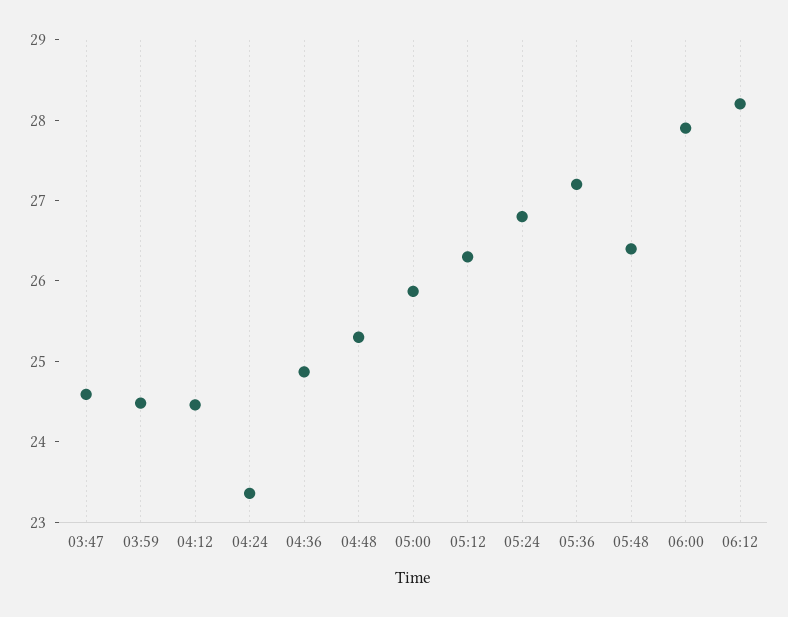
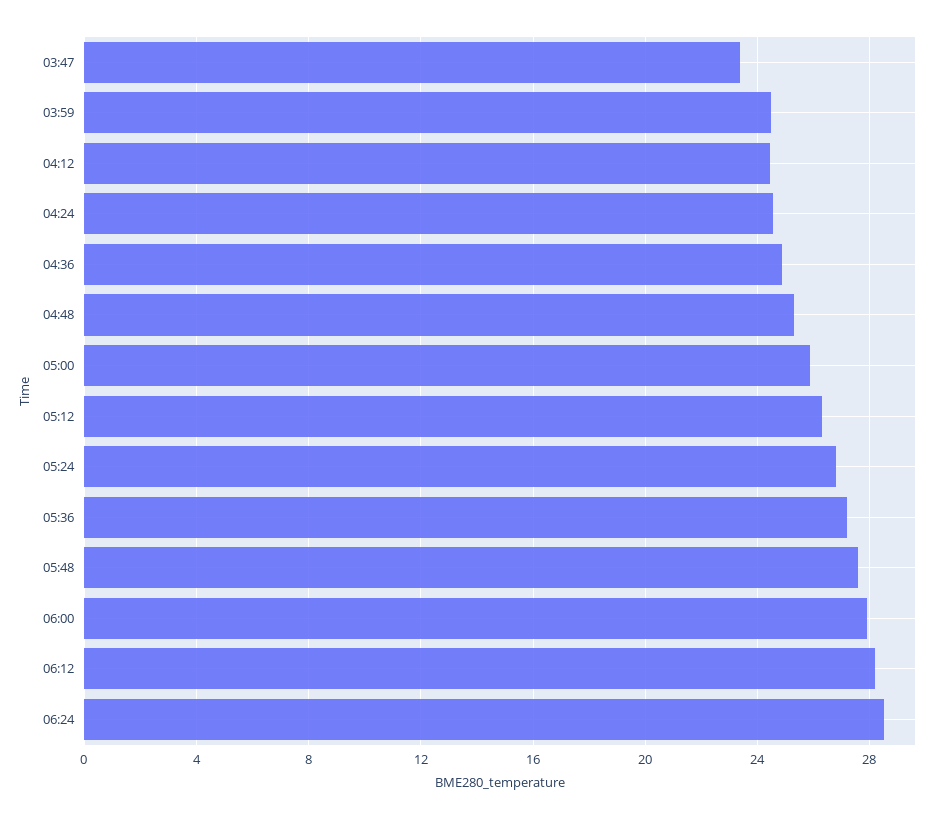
03:47: 24.6 -> 23.5
04:24: 23.4 -> 24.5
05:48: 26.4 -> 27.5
06:24: none -> 28.5

